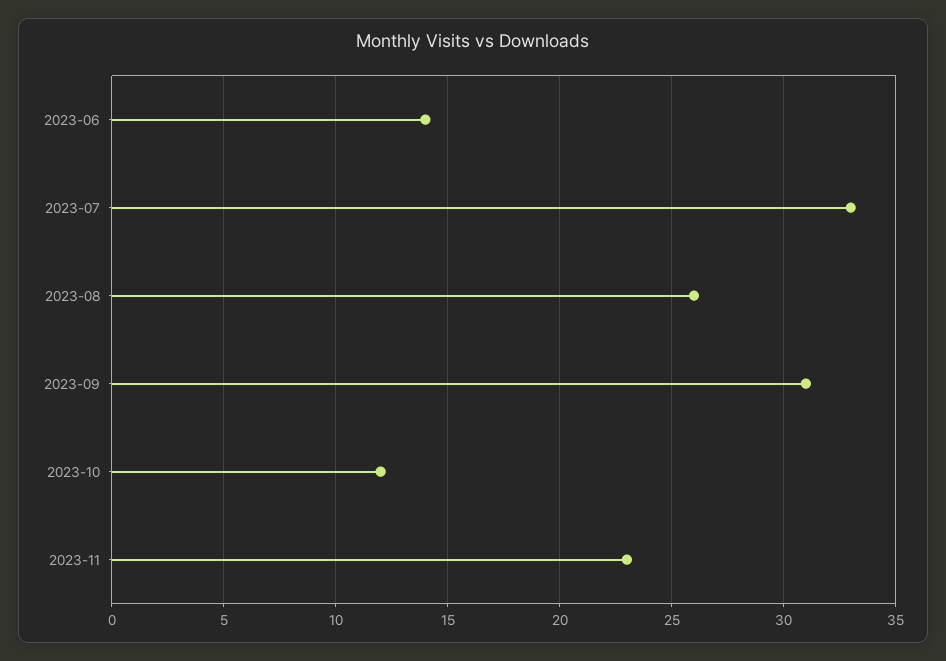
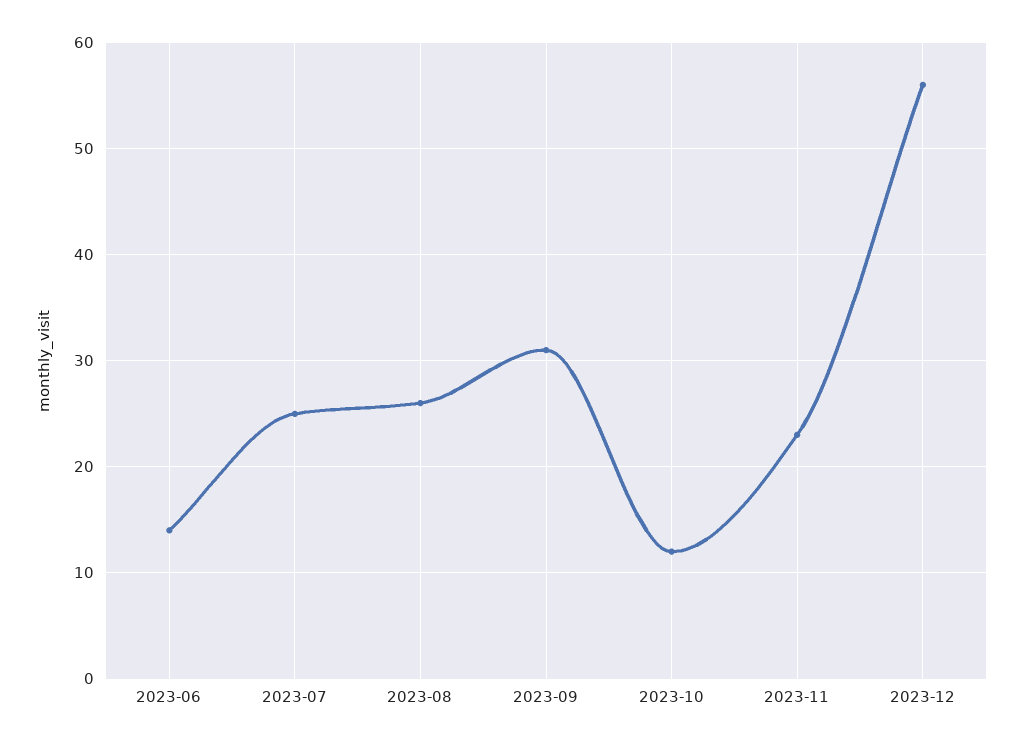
2023-07: 33 -> 25
2023-12: none -> 56

